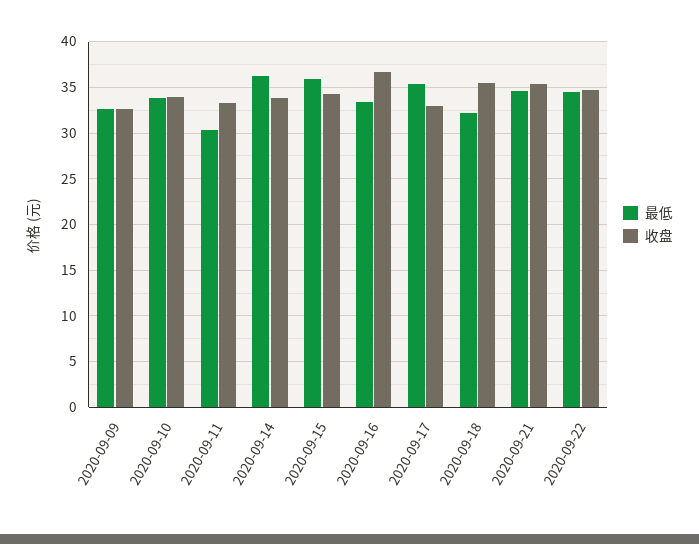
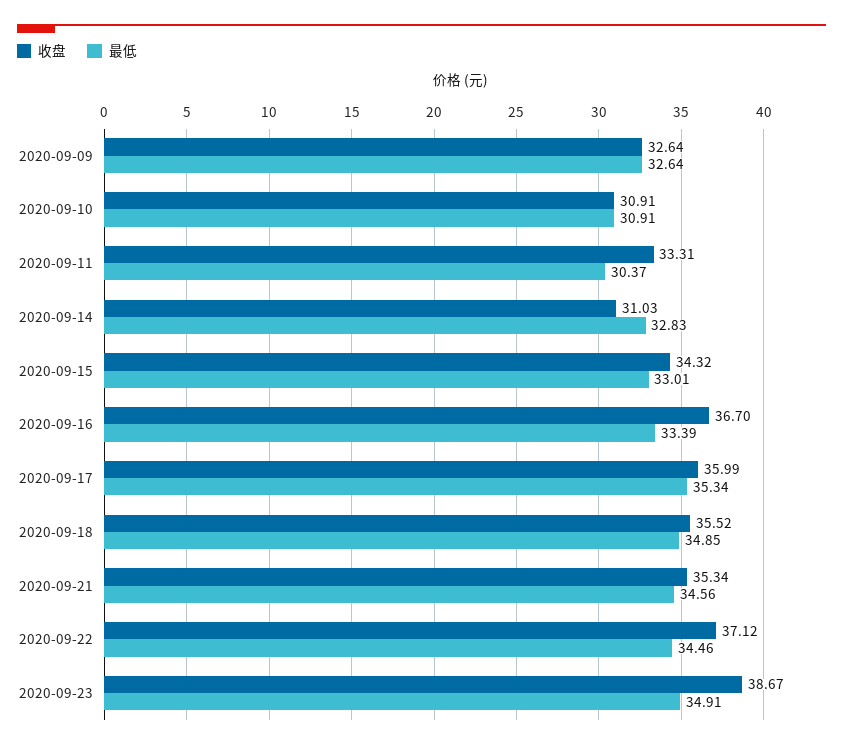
最低, 2020-09-10: 34 -> 30.91
收盘, 2020-09-10: 34 -> 30.91
最低, 2020-09-14: 36 -> 32.83
收盘, 2020-09-14: 34 -> 31.03
最低, 2020-09-15: 36 -> 33.01
收盘, 2020-09-17: 33 -> 35.99
最低, 2020-09-18: 32 -> 34.85
收盘, 2020-09-22: 35 -> 37.12
收盘, 2020-09-23: none -> 38.67
最低, 2020-09-23: none -> 34.91

